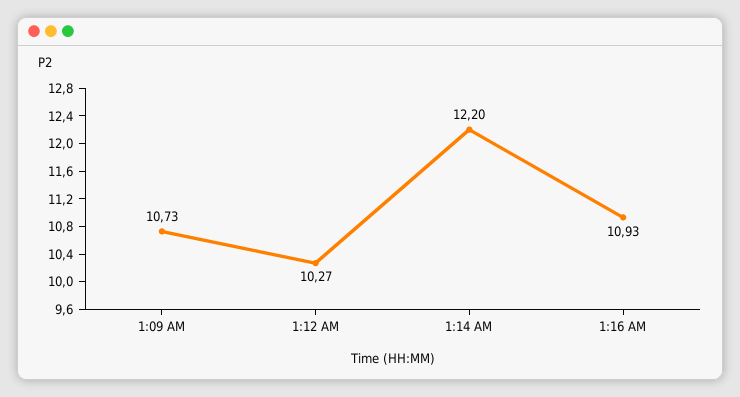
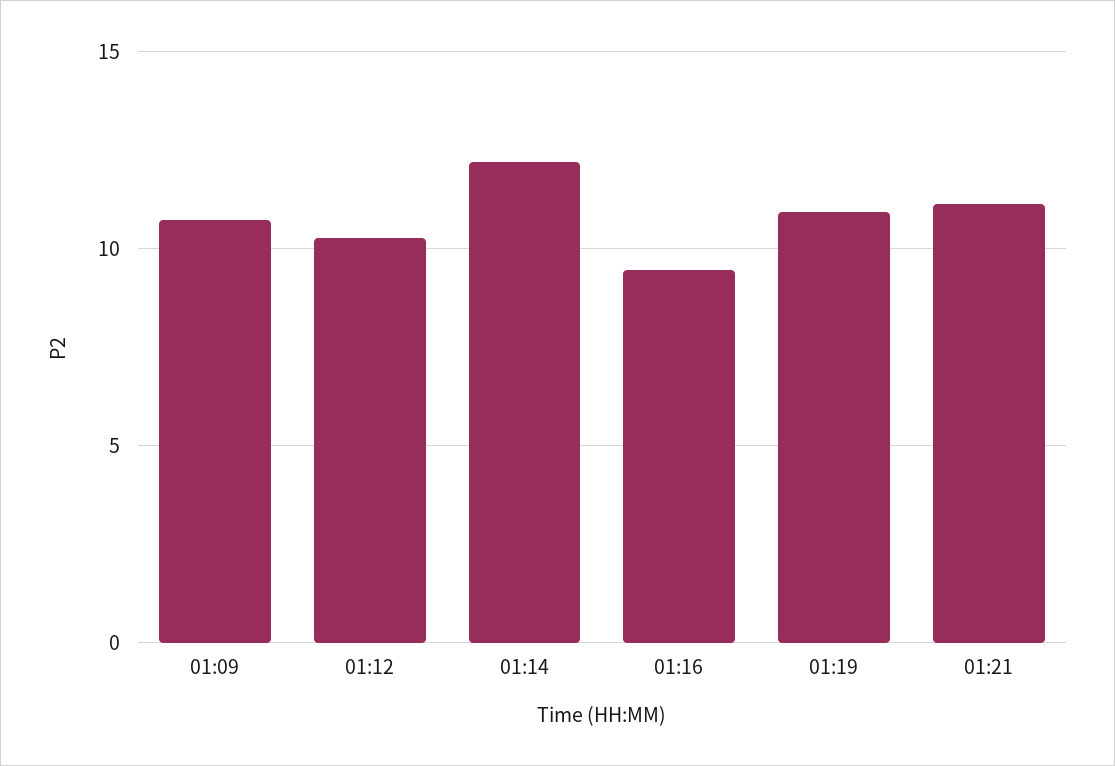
1:16 AM: 10.93 -> 9.5
01:19: none -> 11
01:21: none -> 11

